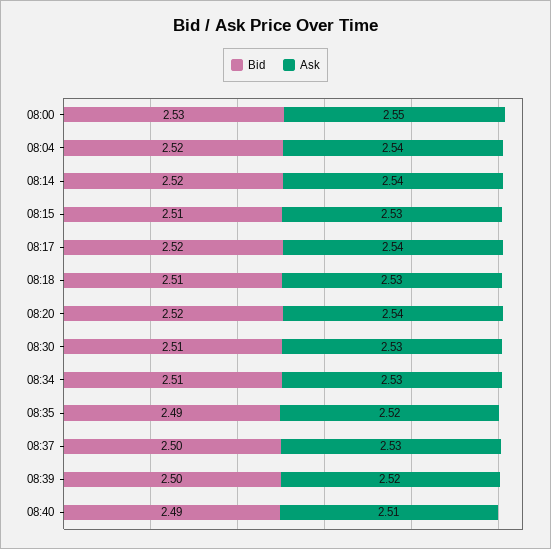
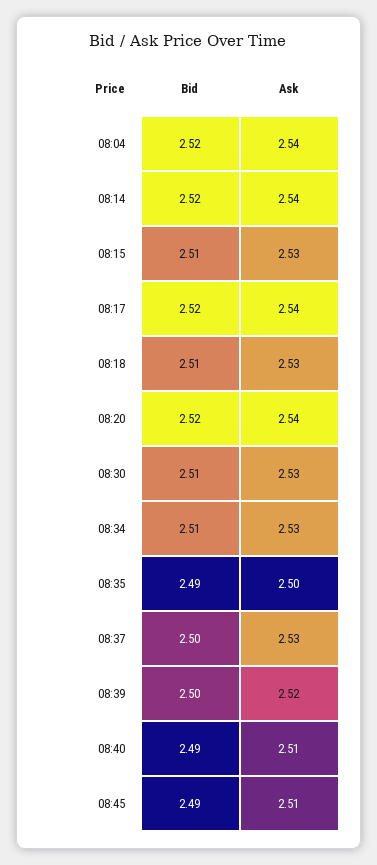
Bid, 08:00: 2.53 -> none
Ask, 08:00: 2.55 -> none
Ask, 08:35: 2.52 -> 2.5
Bid, 08:45: none -> 2.49
Ask, 08:45: none -> 2.51

